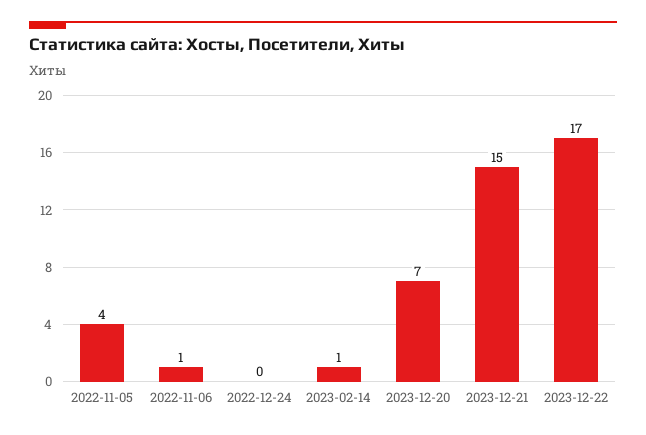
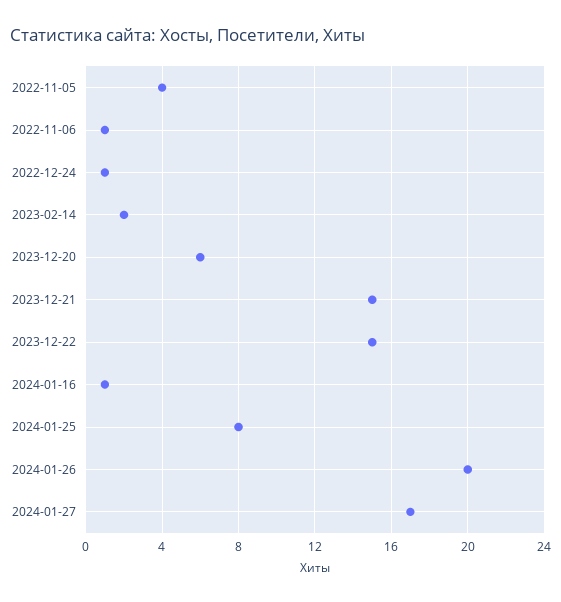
2022-12-24: 0 -> 1
2023-02-14: 1 -> 2
2023-12-20: 7 -> 6
2023-12-22: 17 -> 15
2024-01-16: none -> 1
2024-01-25: none -> 8
2024-01-26: none -> 20
2024-01-27: none -> 17

